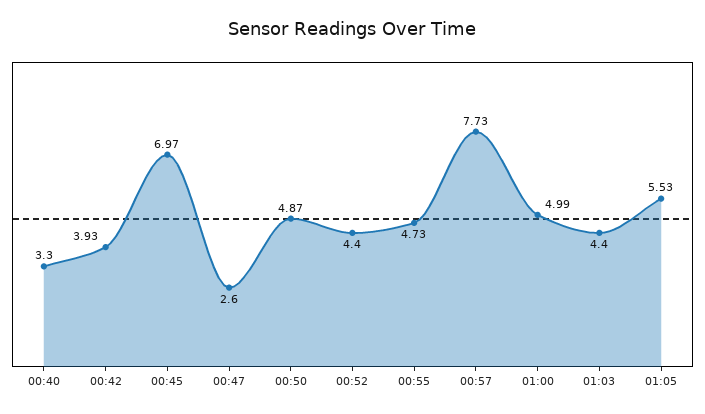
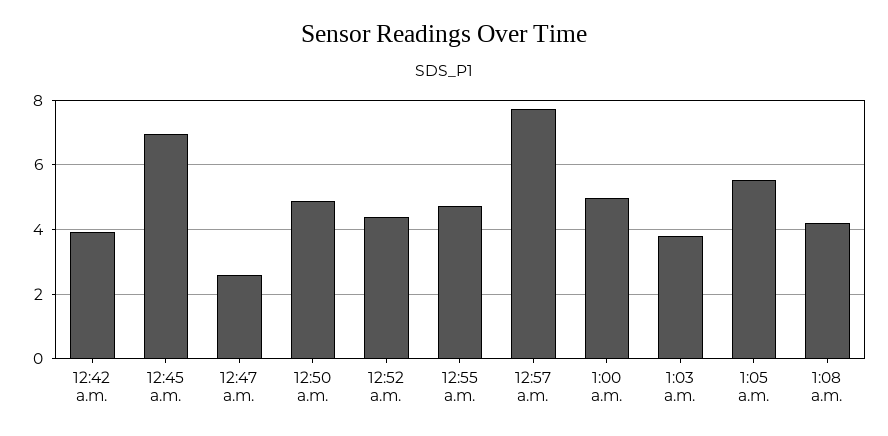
00:40: 3.3 -> none
01:03: 4.4 -> 3.8
1:08 a.m.: none -> 4.2

